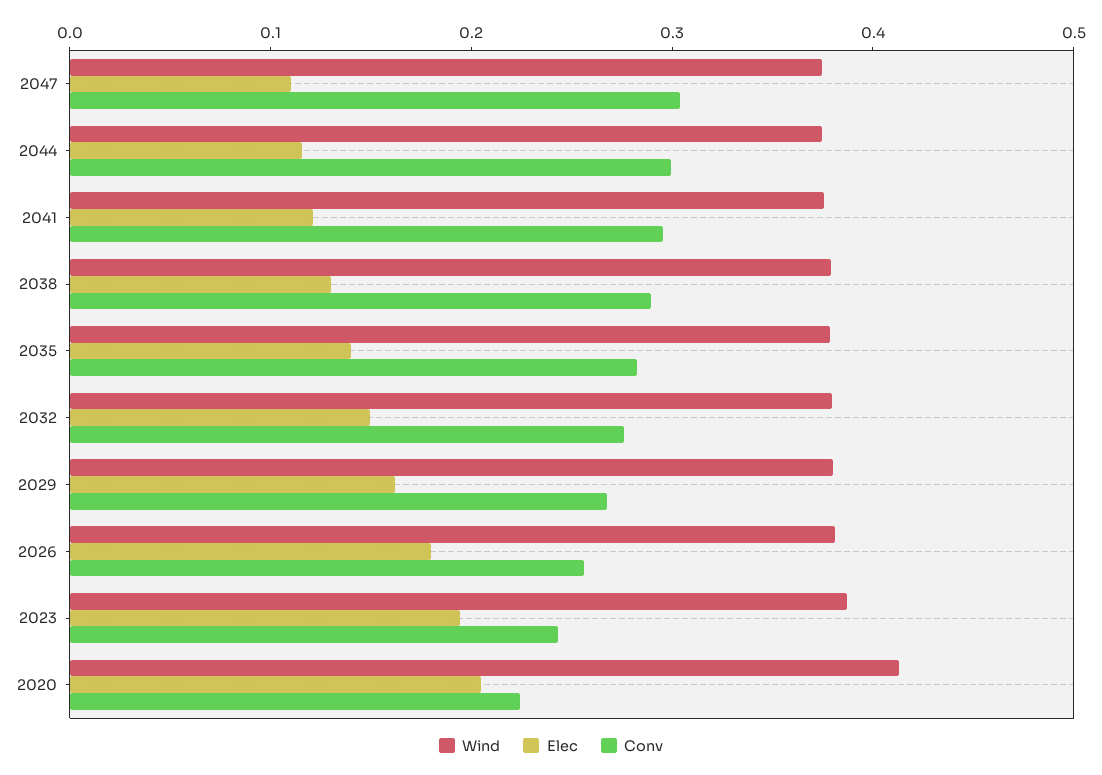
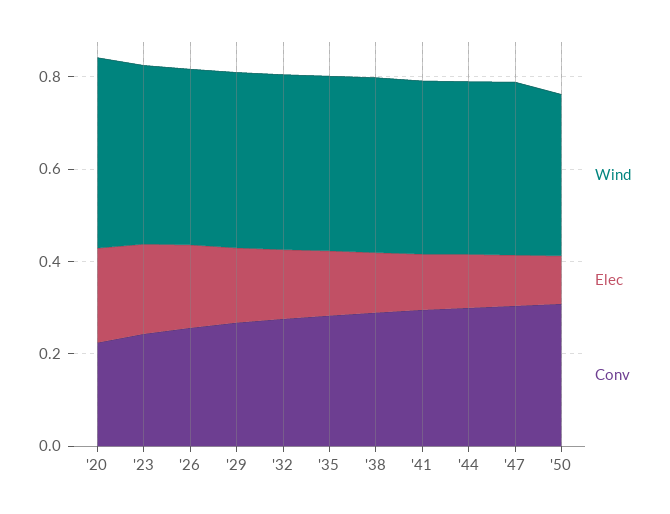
Wind, '50: none -> 0.35
Elec, '50: none -> 0.1
Conv, '50: none -> 0.3

